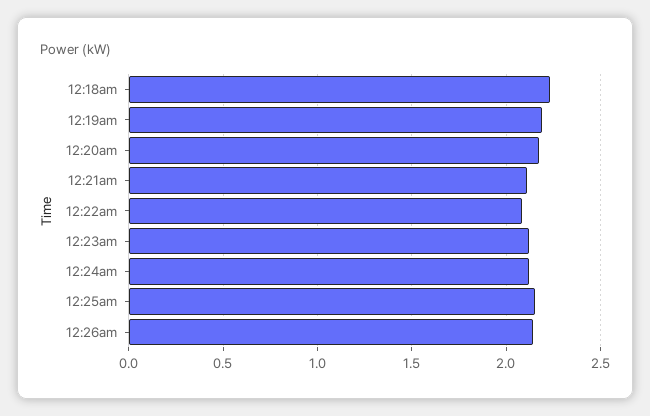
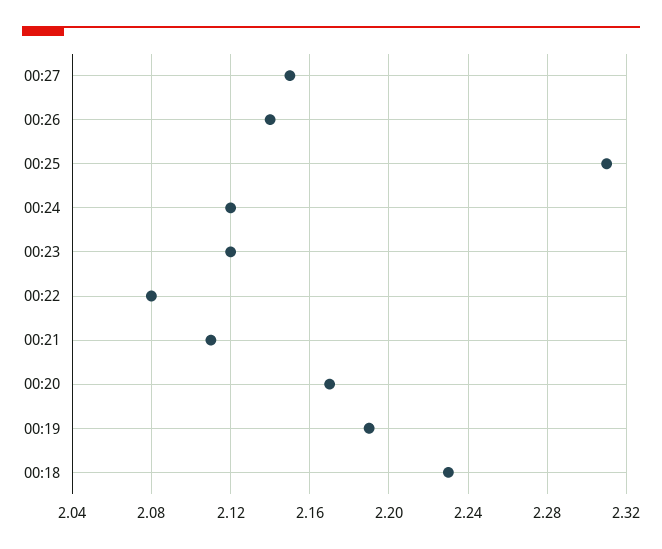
12:25am: 2.15 -> 2.31
00:27: none -> 2.15

